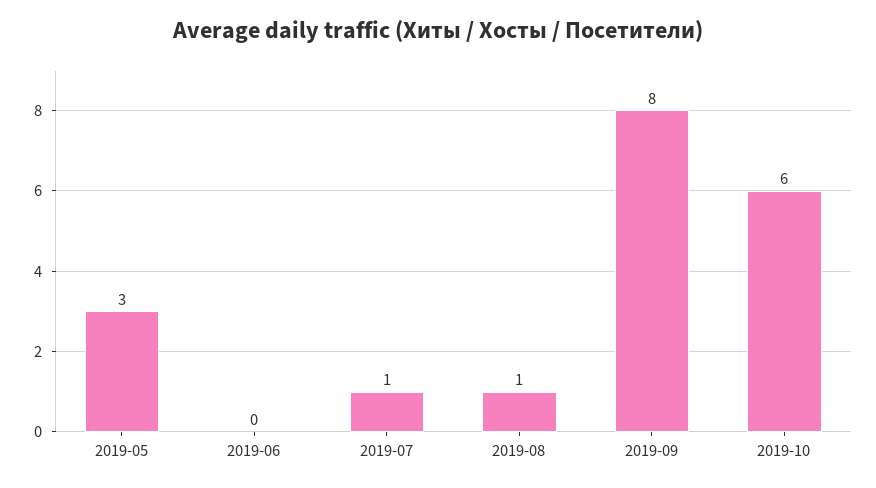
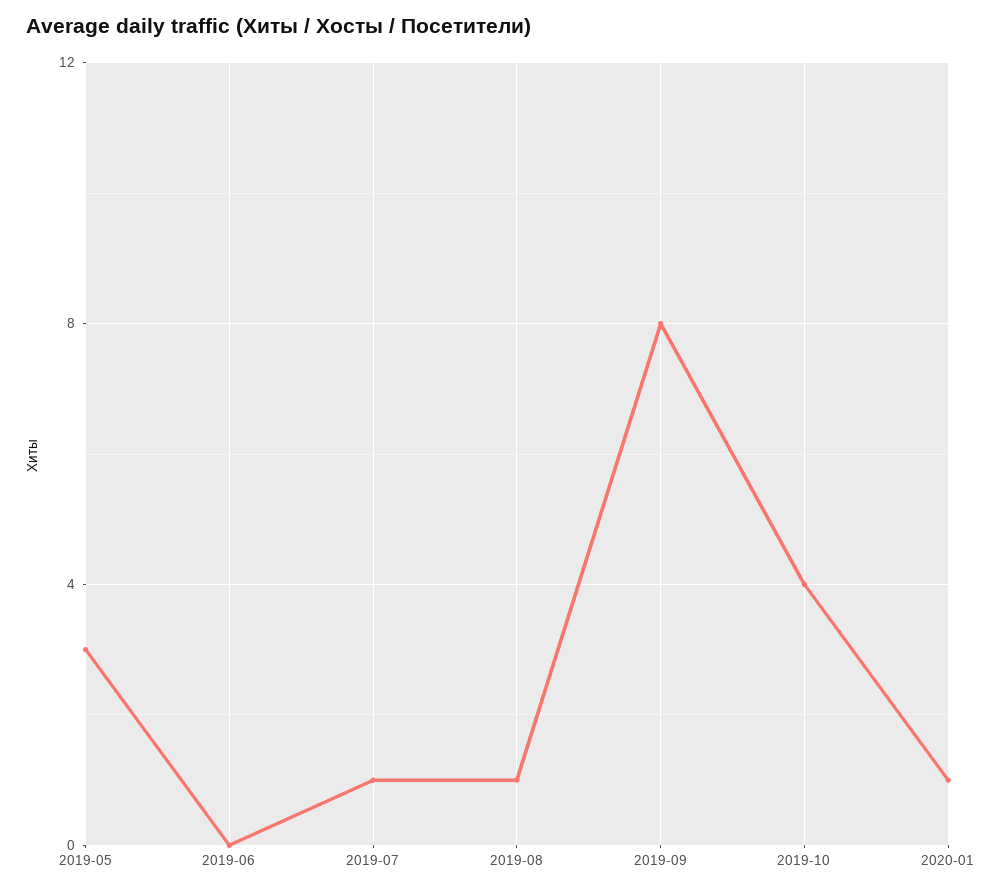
2019-10: 6 -> 4
2020-01: none -> 1

